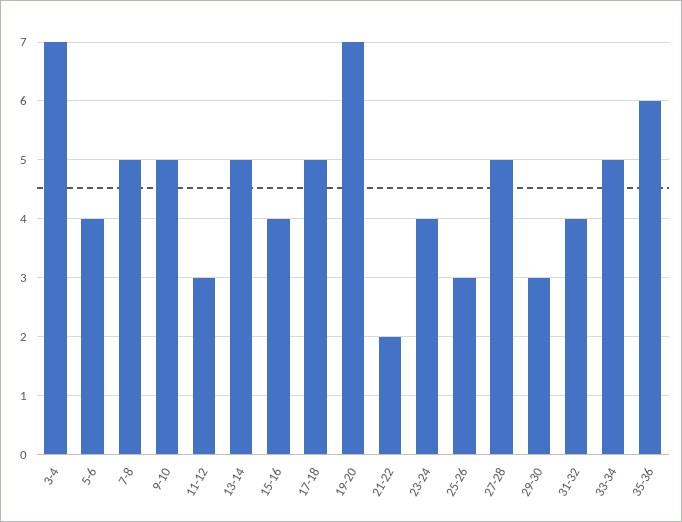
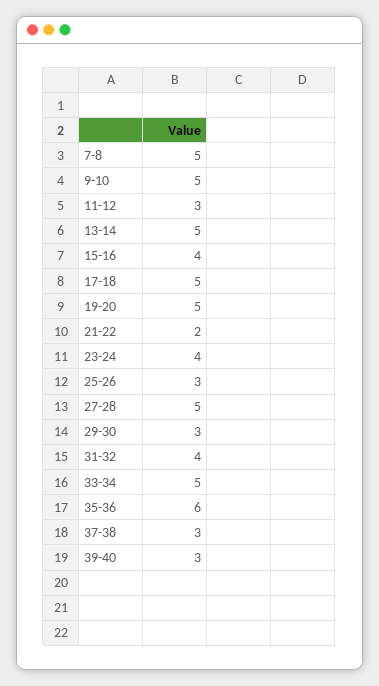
3-4: 7 -> none
5-6: 4 -> none
19-20: 7 -> 5
37-38: none -> 3
39-40: none -> 3

